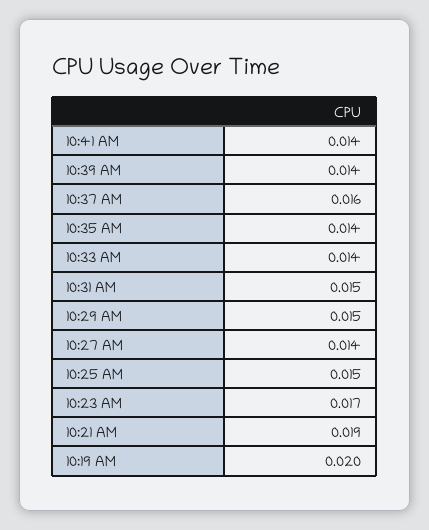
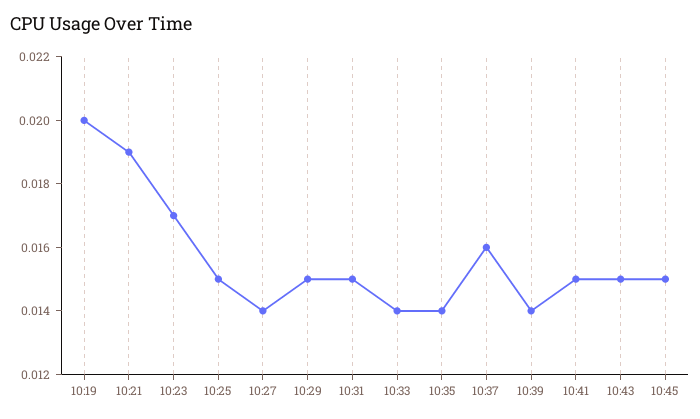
10:41 AM: 0.014 -> 0.015
10:43: none -> 0.015
10:45: none -> 0.015

